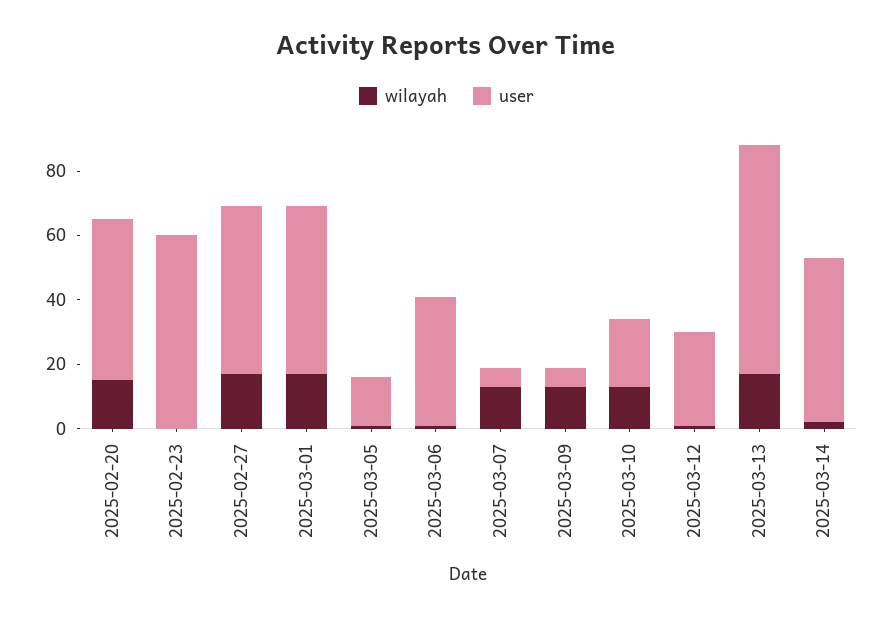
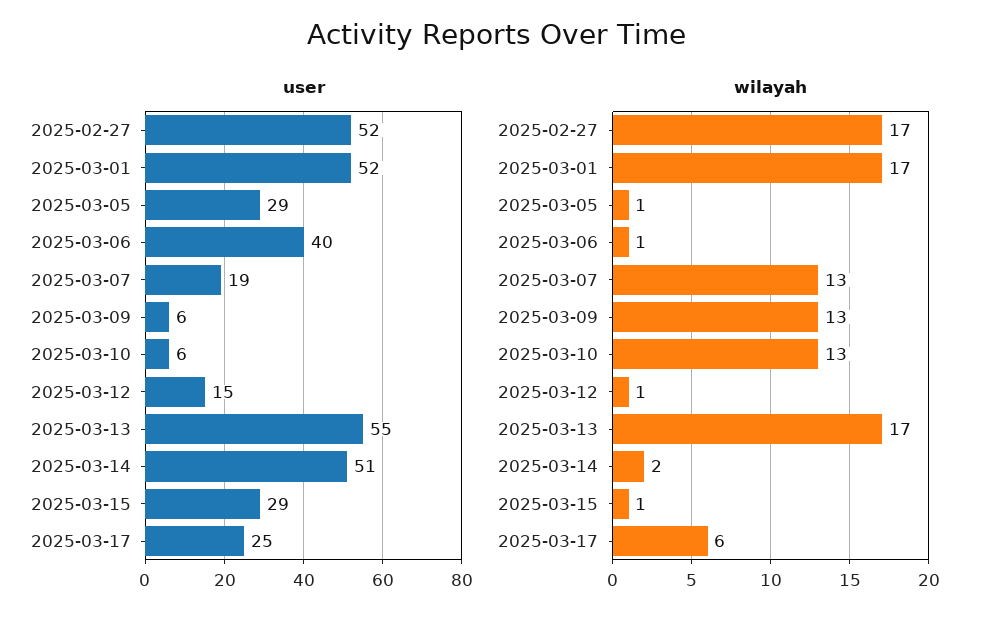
wilayah, 2025-02-20: 15 -> none
user, 2025-02-20: 50 -> none
wilayah, 2025-02-23: 0 -> none
user, 2025-02-23: 60 -> none
user, 2025-03-05: 15 -> 29
user, 2025-03-07: 5 -> 19
user, 2025-03-10: 20 -> 6
user, 2025-03-12: 30 -> 15
user, 2025-03-13: 70 -> 55
user, 2025-03-15: none -> 29
user, 2025-03-17: none -> 25
wilayah, 2025-03-15: none -> 1
wilayah, 2025-03-17: none -> 6

